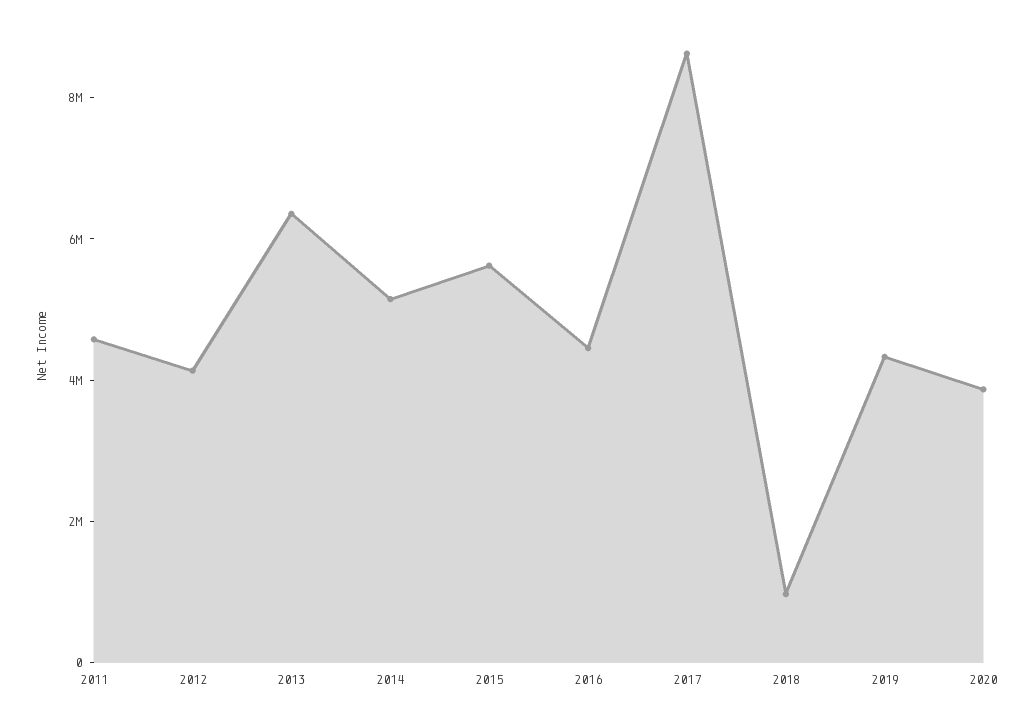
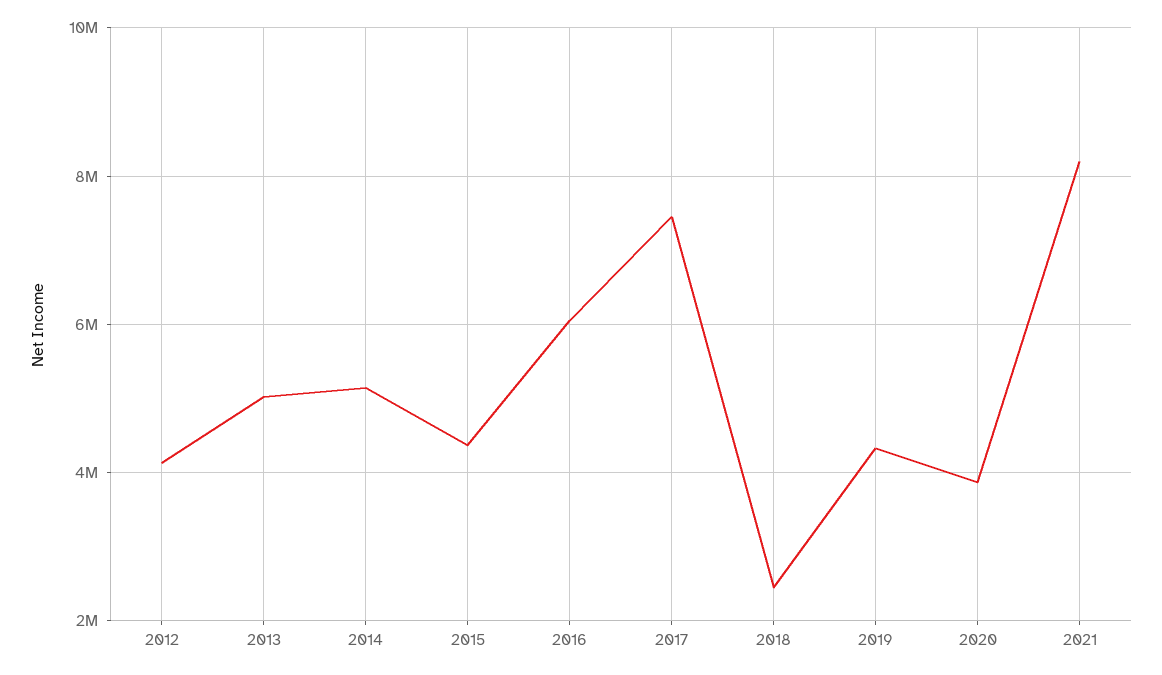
2011: 4500000 -> none
2013: 6500000 -> 5000000
2015: 5500000 -> 4400000
2016: 4500000 -> 6000000
2017: 8500000 -> 7400000
2018: 1000000 -> 2400000
2021: none -> 8200000

